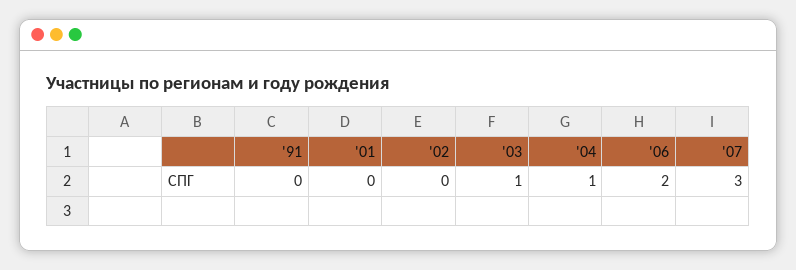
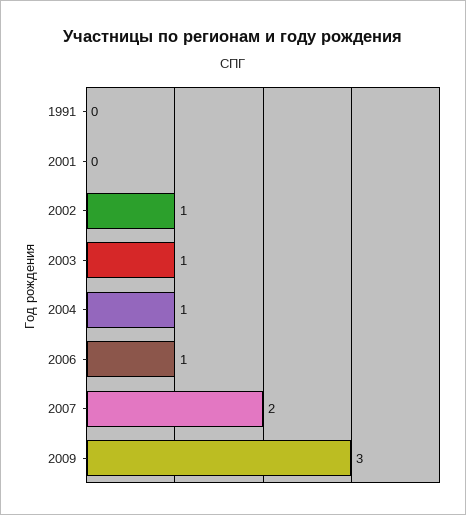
'02: 0 -> 1
'06: 2 -> 1
'07: 3 -> 2
2009: none -> 3

